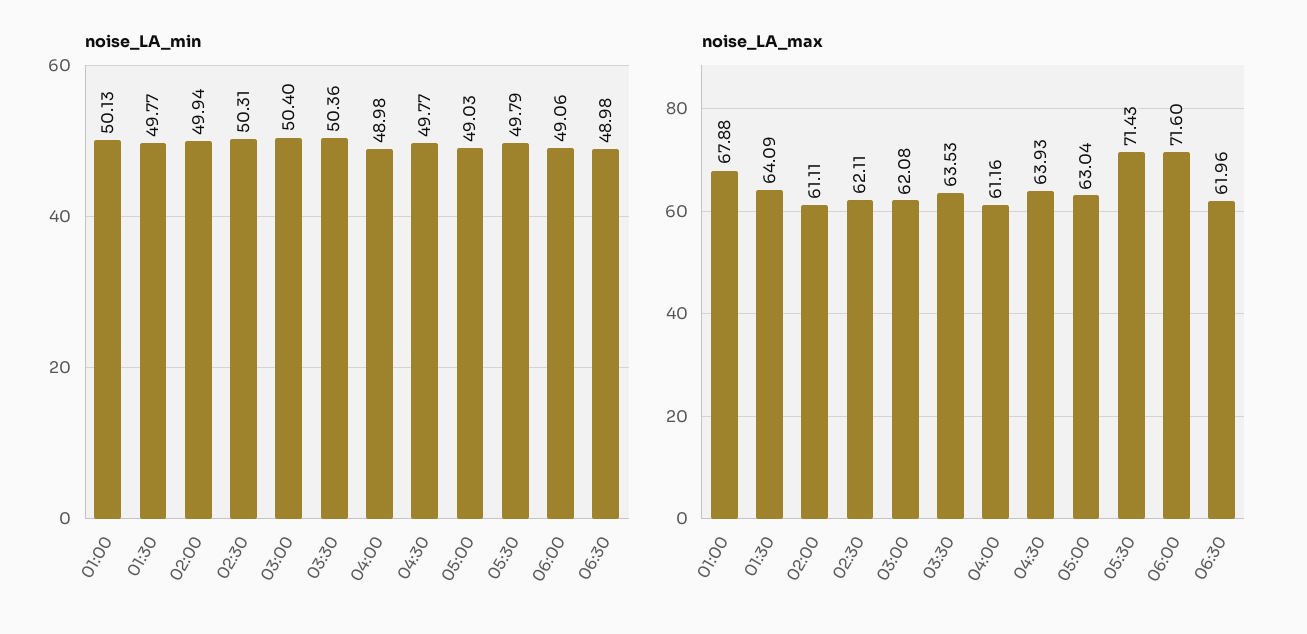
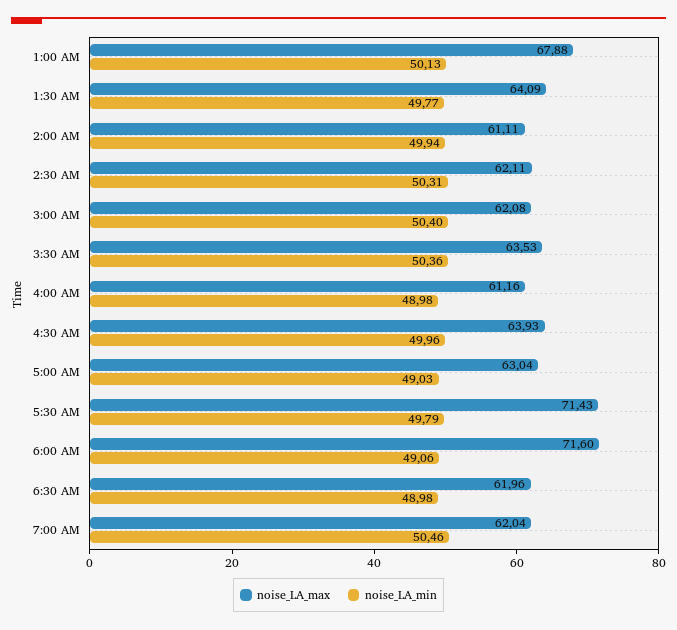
noise_LA_min, 04:30: 49.77 -> 49.96
noise_LA_max, 7:00 AM: none -> 62.04
noise_LA_min, 7:00 AM: none -> 50.46

